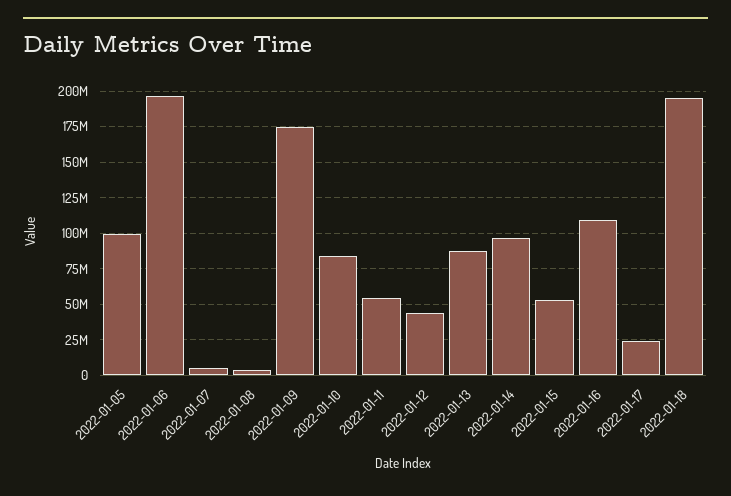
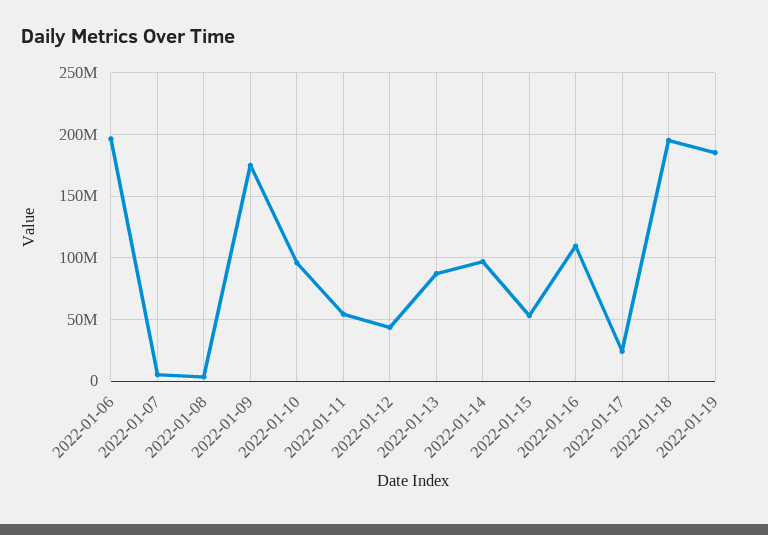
2022-01-05: 100000000 -> none
2022-01-10: 85000000 -> 95000000
2022-01-19: none -> 185000000

